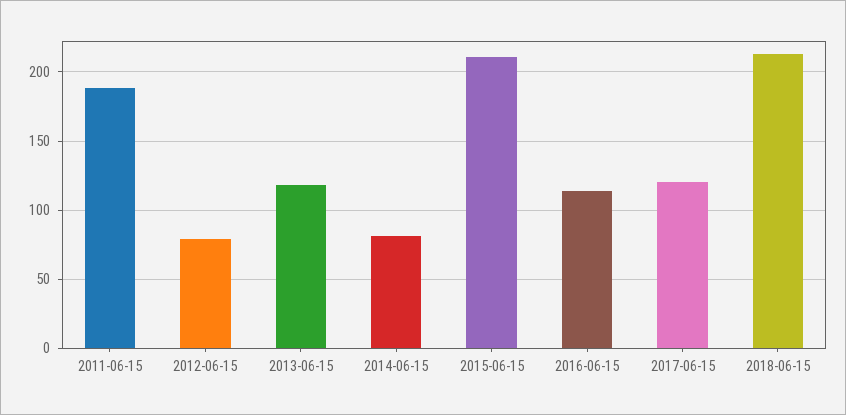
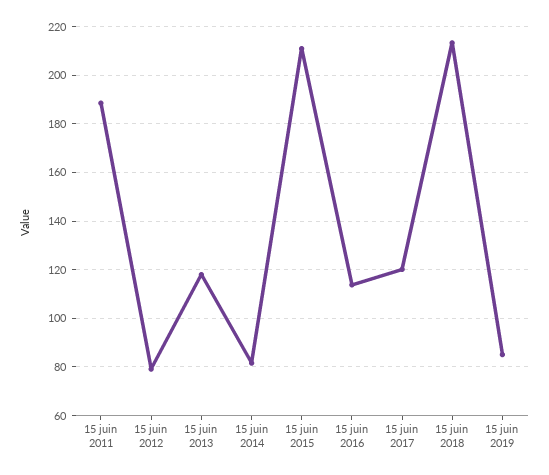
15 juin 2019: none -> 85

